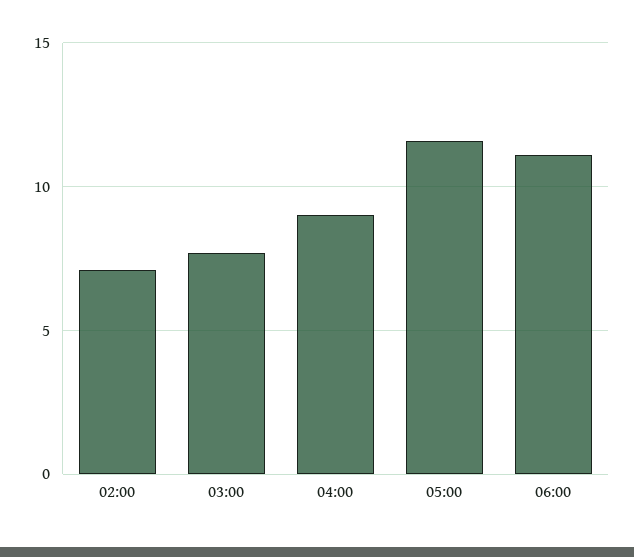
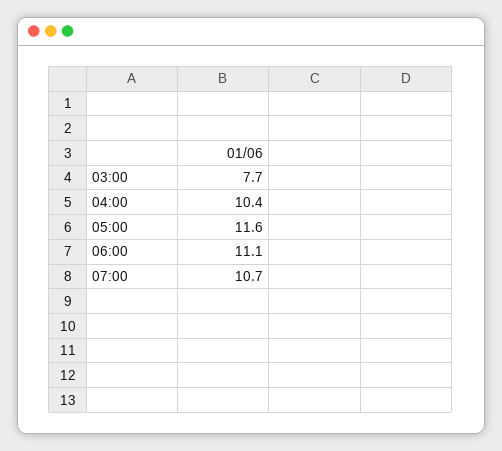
02:00: 7 -> none
04:00: 9 -> 10.4
07:00: none -> 10.7

